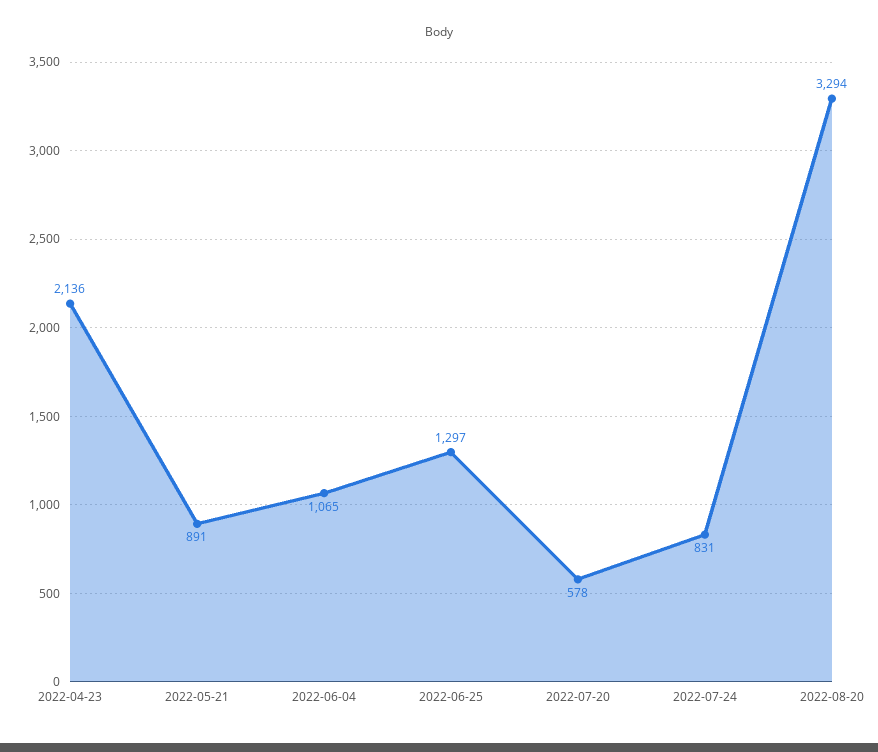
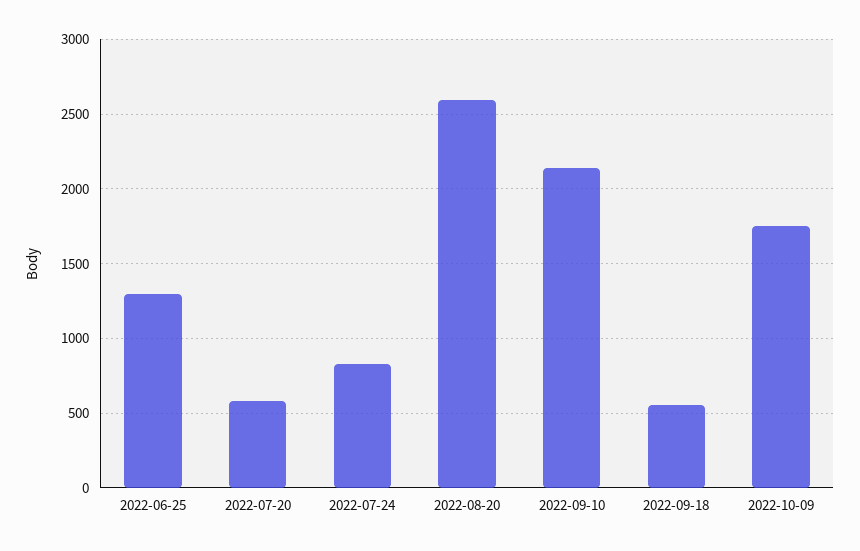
2022-04-23: 2136 -> none
2022-05-21: 891 -> none
2022-06-04: 1065 -> none
2022-08-20: 3294 -> 2600
2022-09-10: none -> 2150
2022-09-18: none -> 550
2022-10-09: none -> 1750

